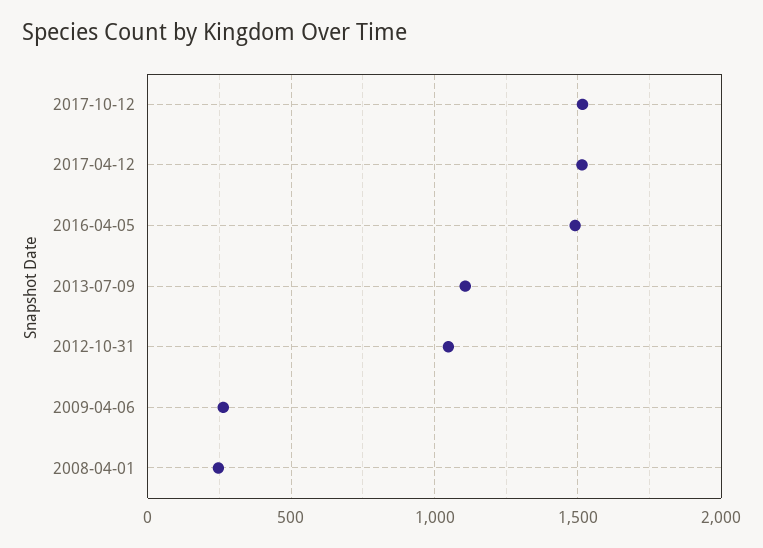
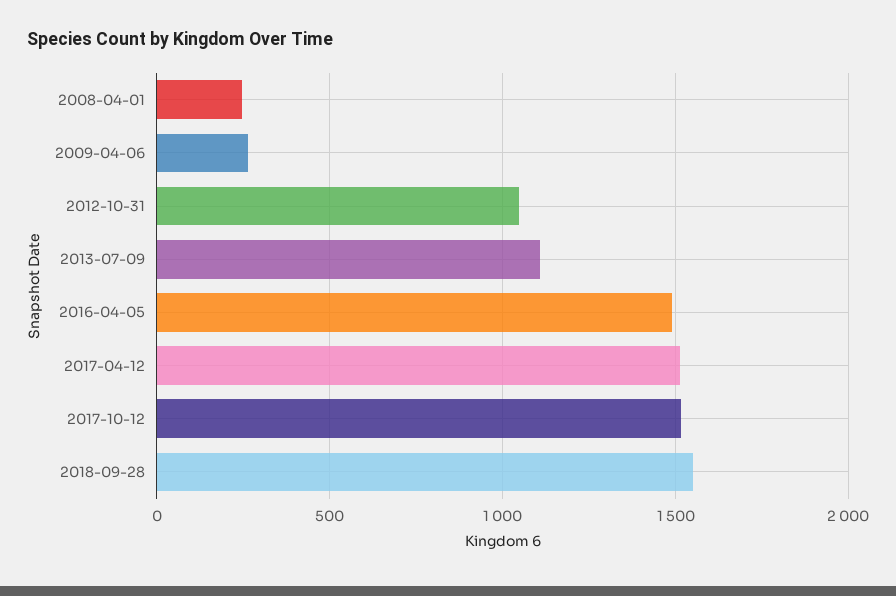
2018-09-28: none -> 1550

